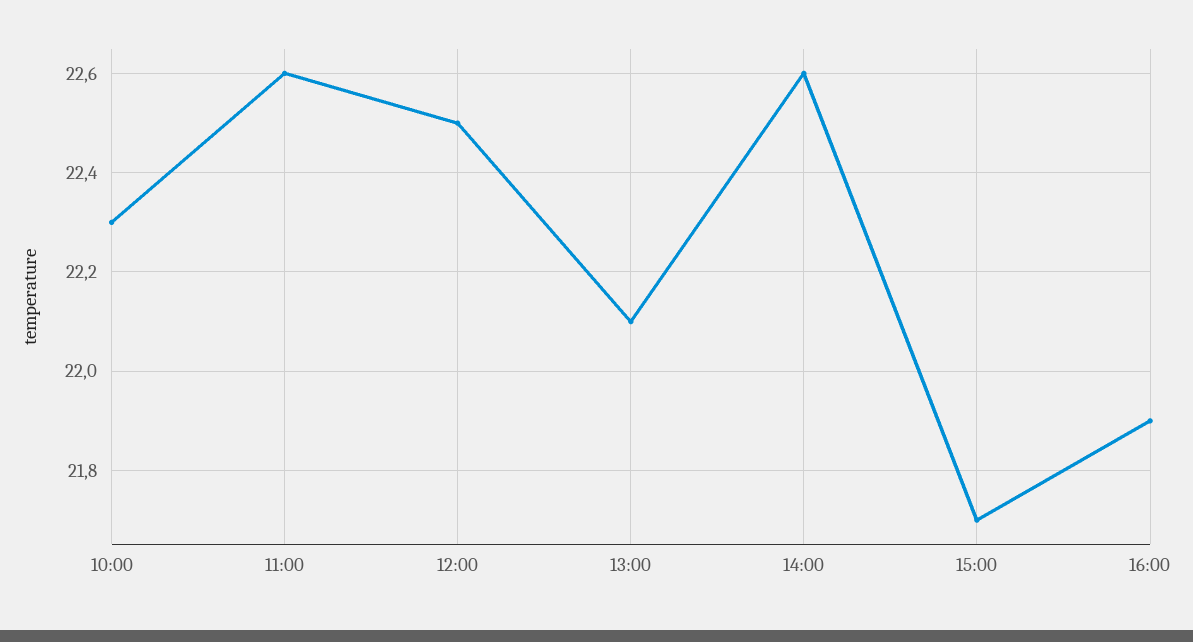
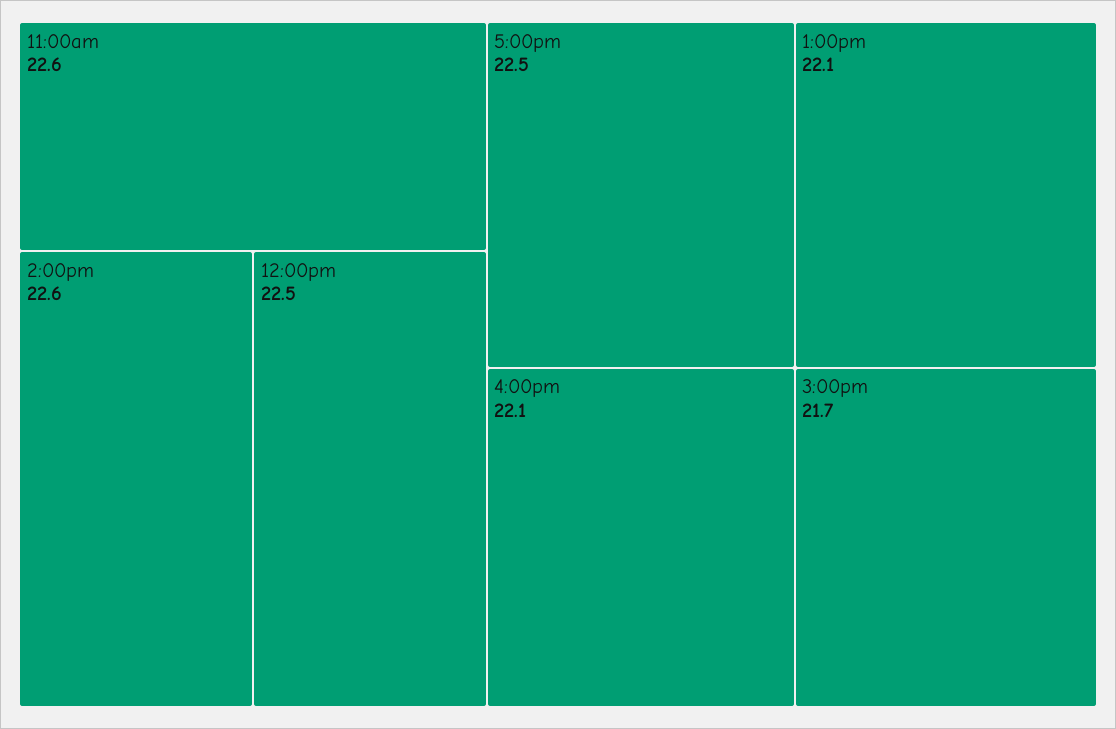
10:00: 22.3 -> none
16:00: 21.9 -> 22.1
5:00pm: none -> 22.5

